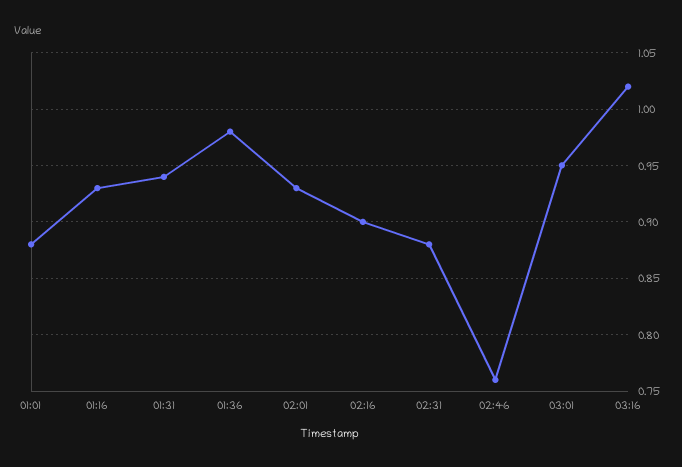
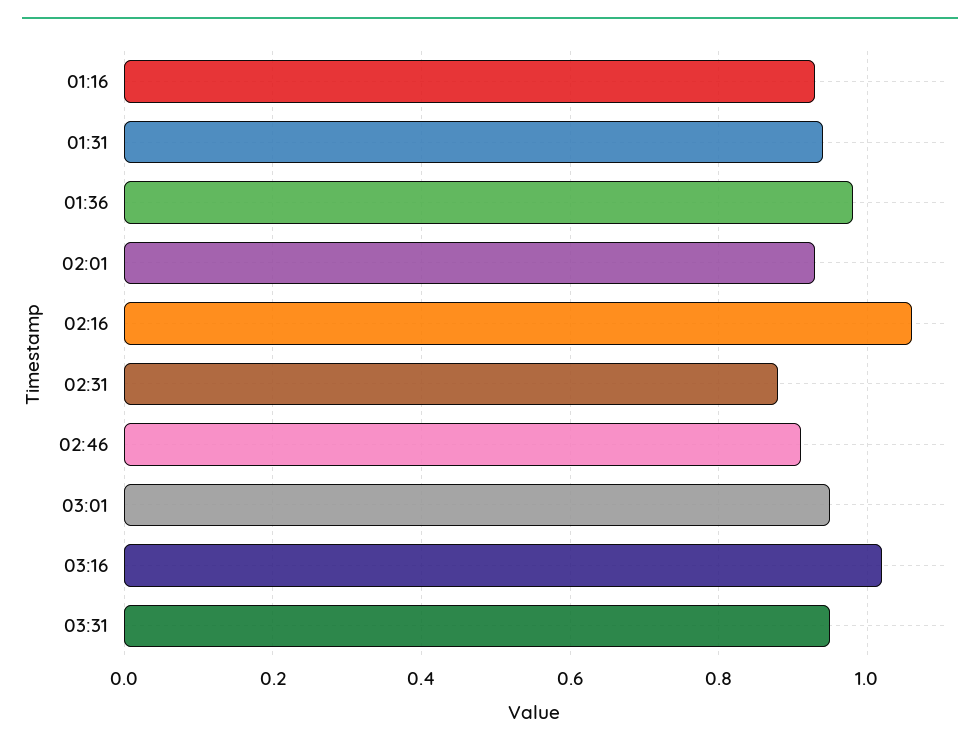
01:01: 0.88 -> none
02:16: 0.9 -> 1.05
02:46: 0.76 -> 0.9
03:31: none -> 0.95

